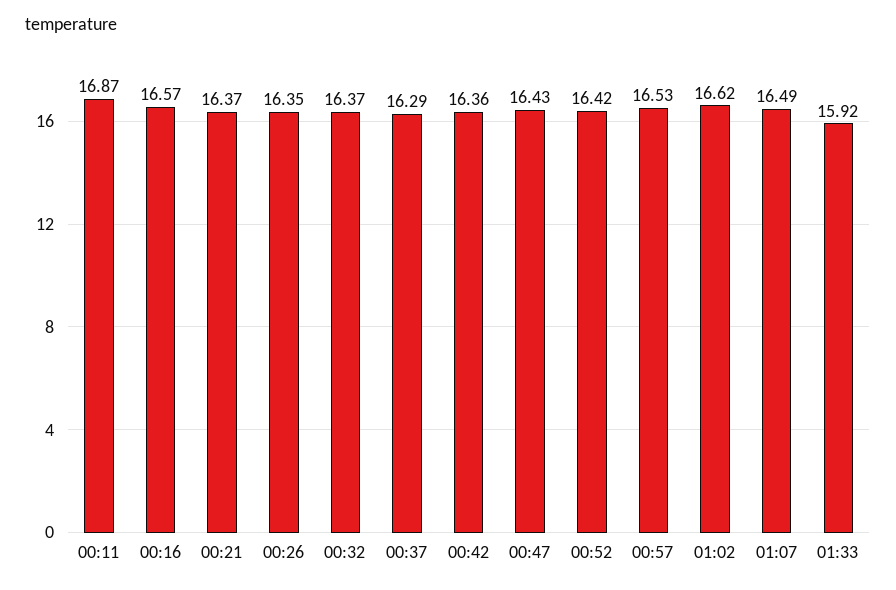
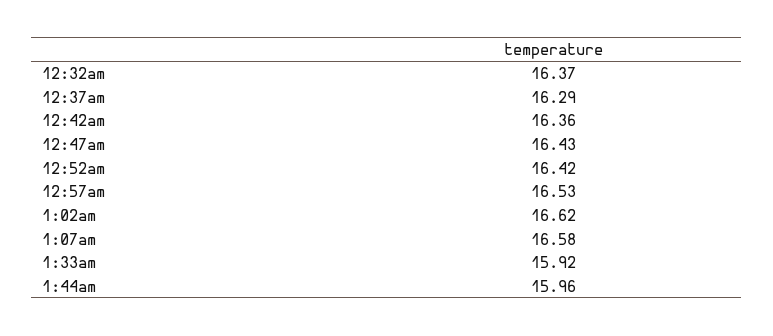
00:11: 16.87 -> none
00:16: 16.57 -> none
00:21: 16.37 -> none
00:26: 16.35 -> none
01:07: 16.49 -> 16.58
1:44am: none -> 15.96

